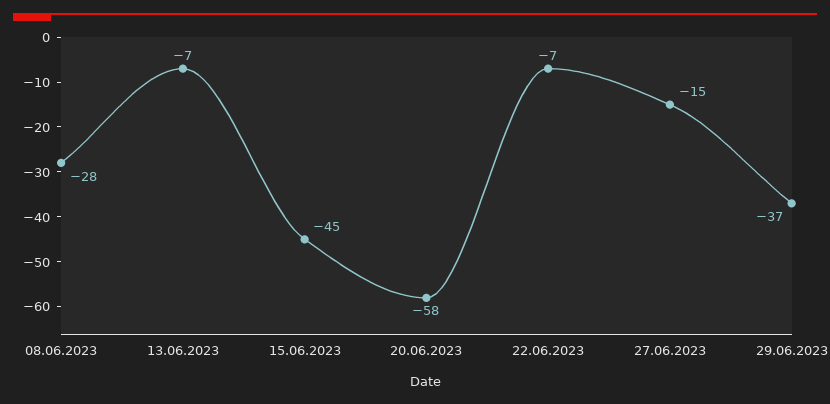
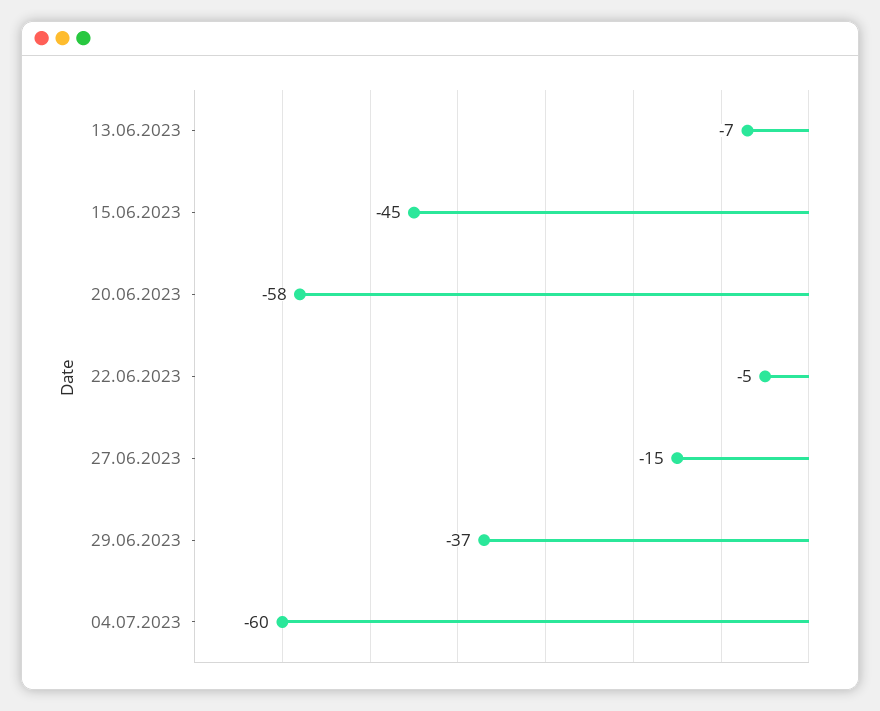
08.06.2023: -28 -> none
22.06.2023: -7 -> -5
04.07.2023: none -> -60

